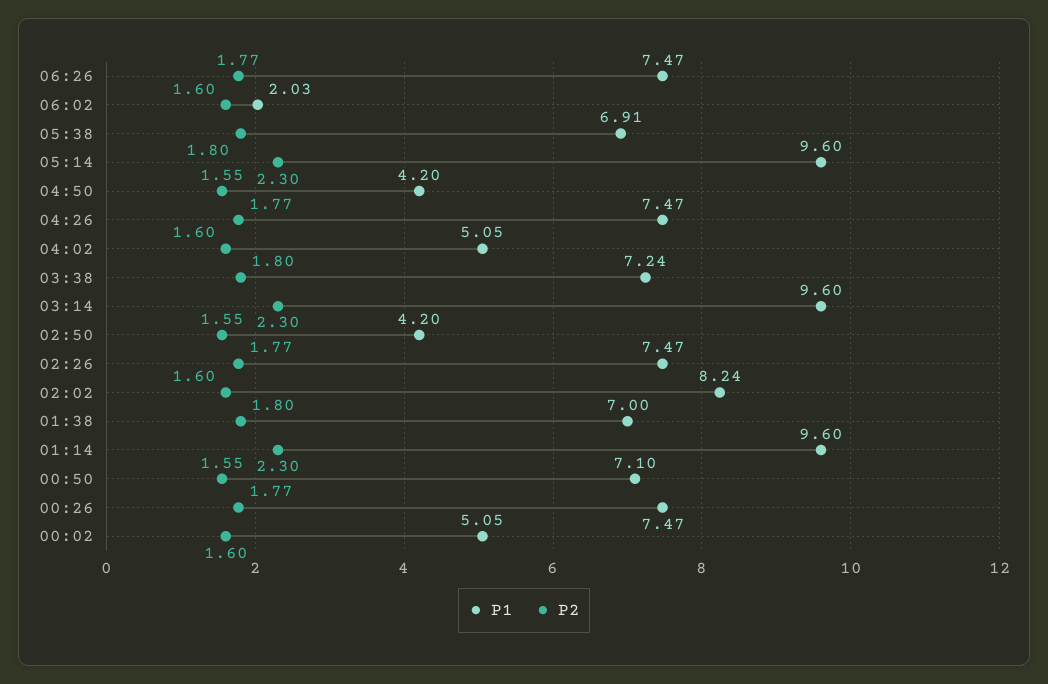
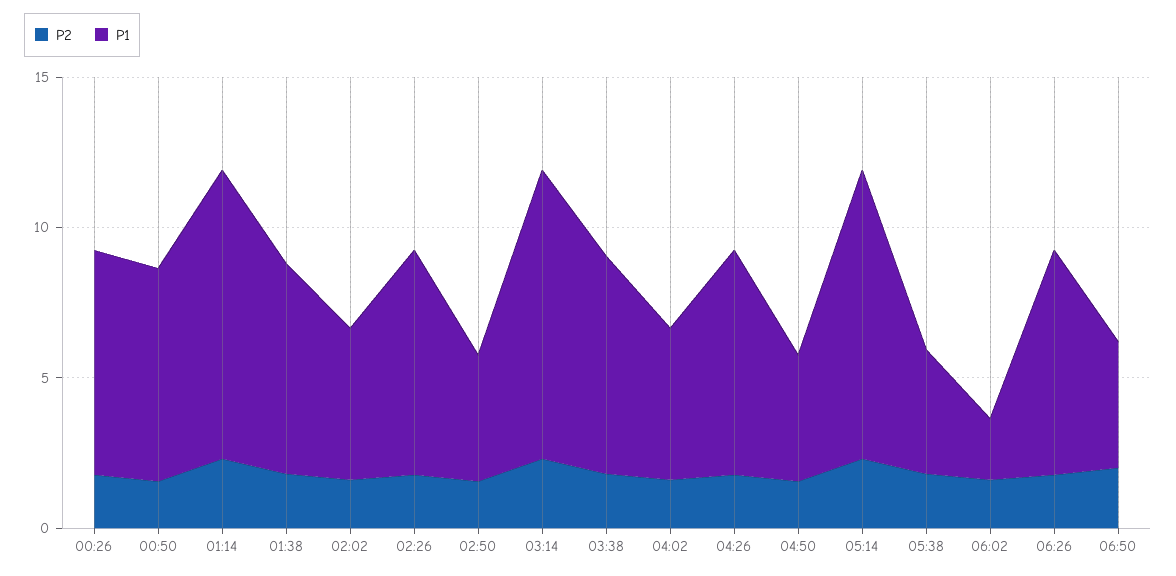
P1, 05:38: 6.91 -> 4
P1, 02:02: 8.24 -> 5
P1, 00:02: 5.05 -> none
P2, 00:02: 1.6 -> none
P2, 06:50: none -> 2
P1, 06:50: none -> 4

